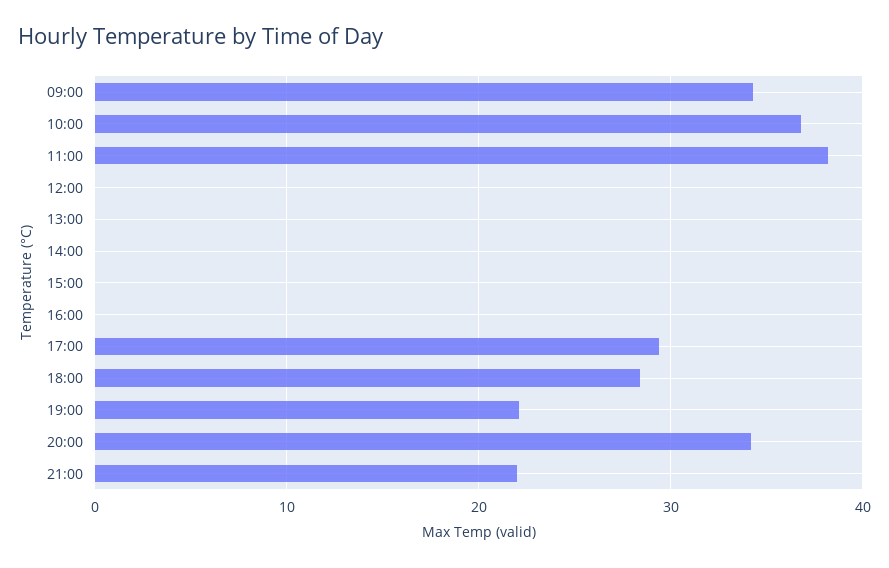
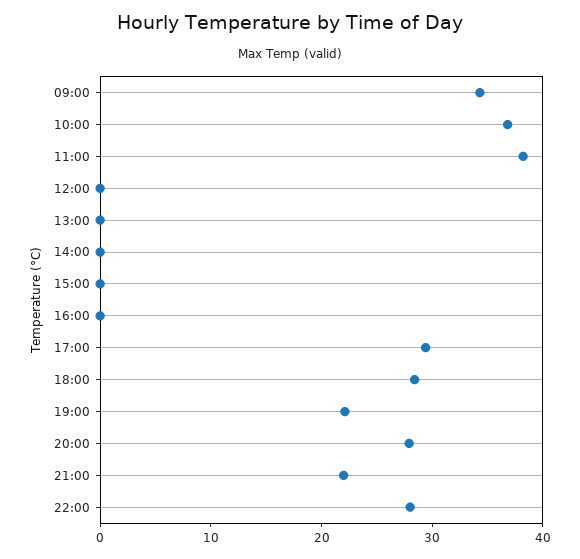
20:00: 34 -> 28
22:00: none -> 28

